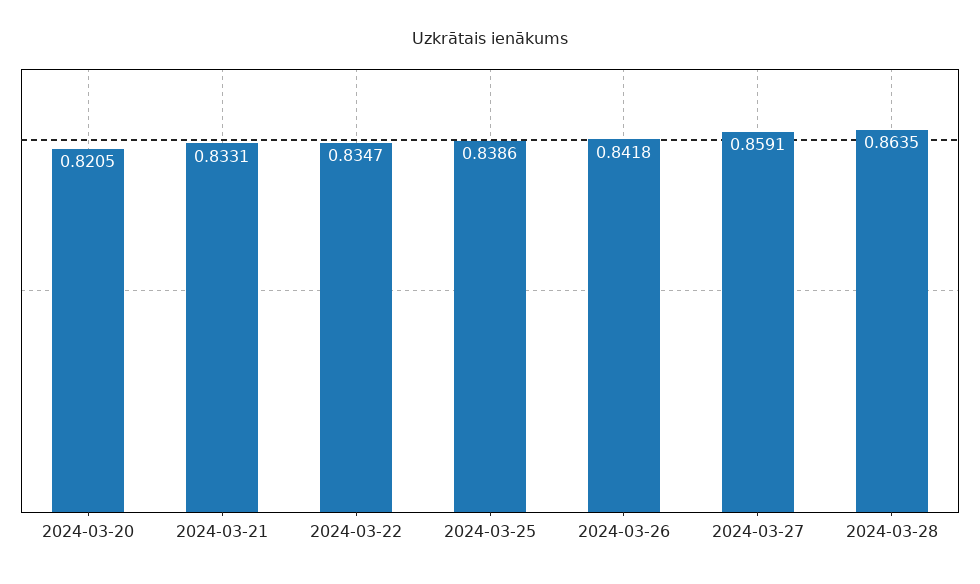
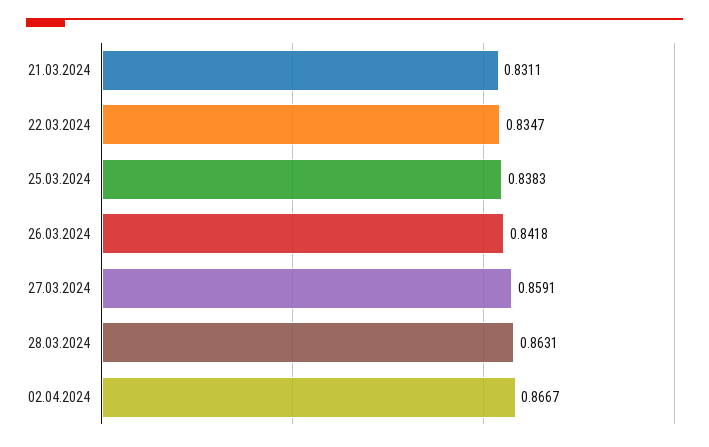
2024-03-20: 0.8205 -> none
2024-03-21: 0.8331 -> 0.8311
2024-03-25: 0.8386 -> 0.8383
2024-03-28: 0.8635 -> 0.8631
02.04.2024: none -> 0.8667

